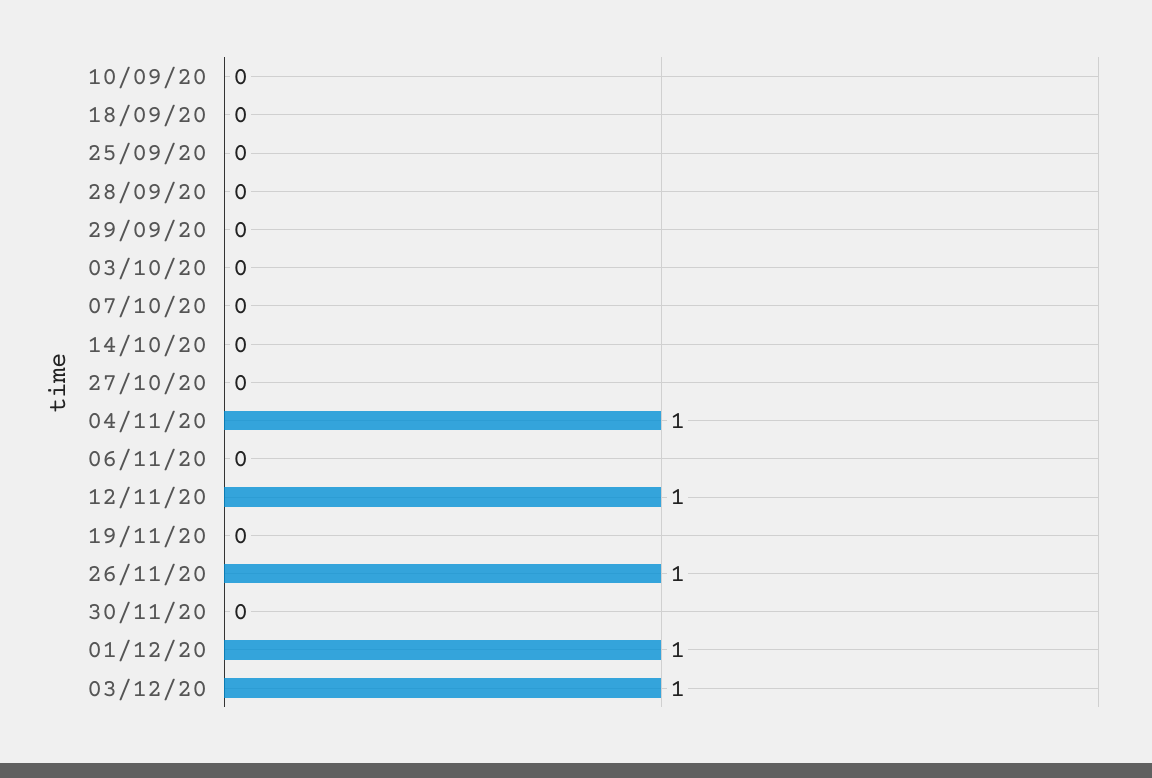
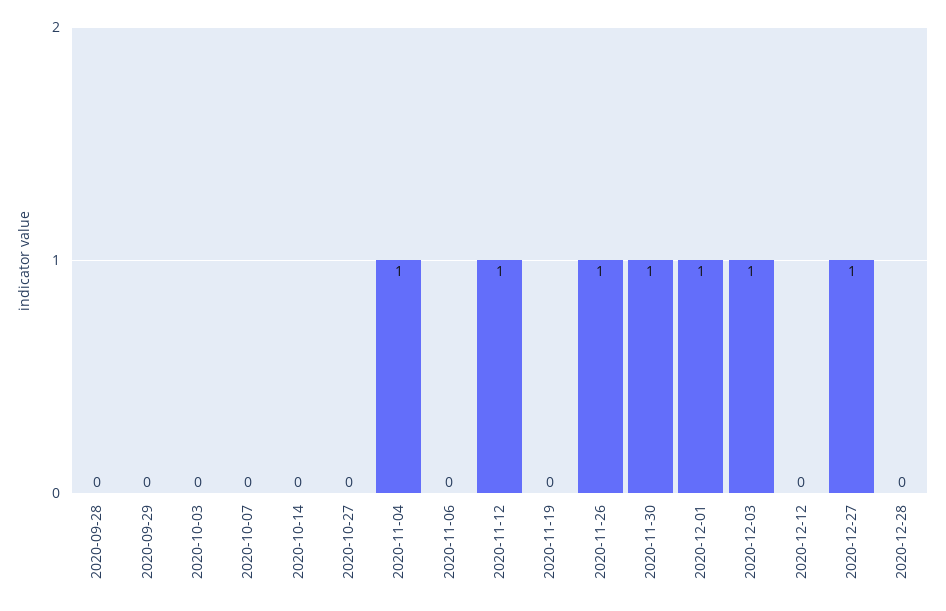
10/09/20: 0 -> none
18/09/20: 0 -> none
25/09/20: 0 -> none
30/11/20: 0 -> 1
2020-12-12: none -> 0
2020-12-27: none -> 1
2020-12-28: none -> 0

